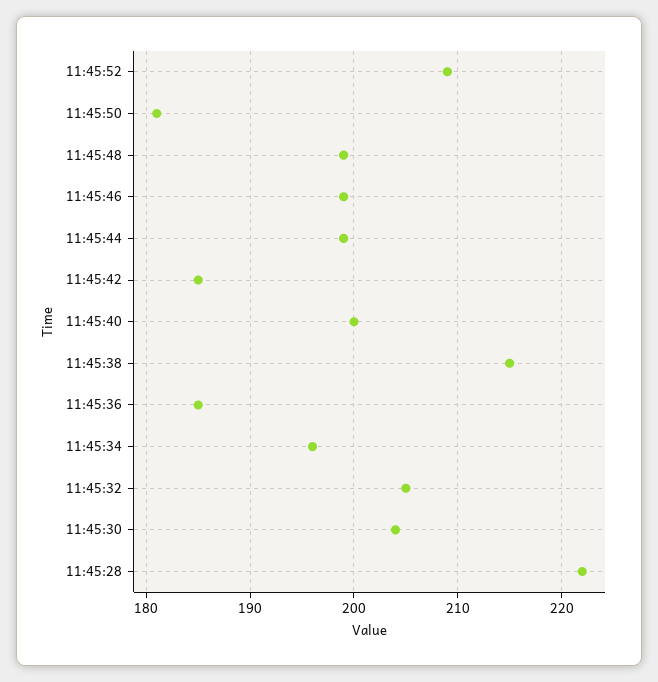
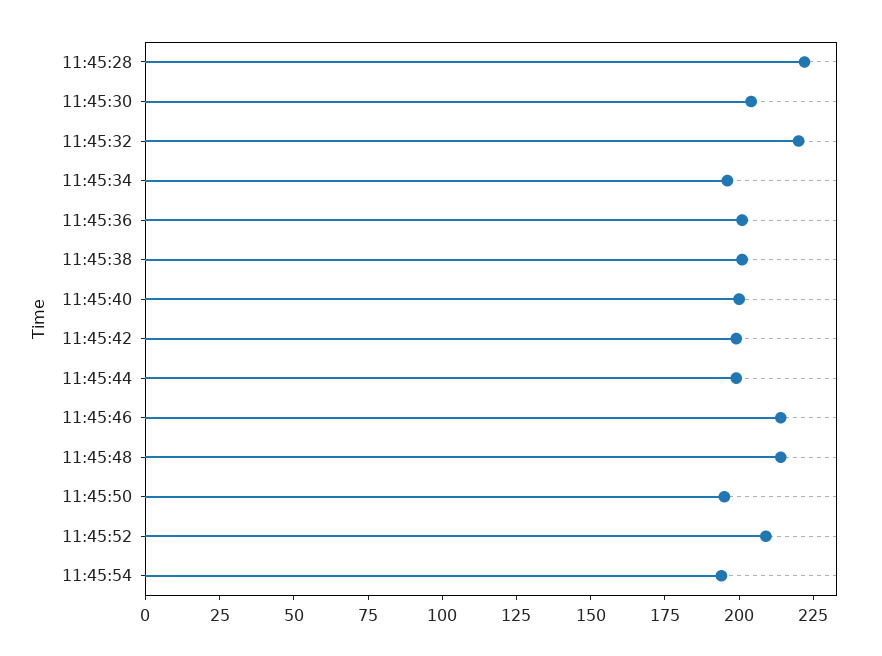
11:45:50: 181 -> 195
11:45:48: 199 -> 215
11:45:46: 199 -> 215
11:45:42: 185 -> 200
11:45:38: 215 -> 200
11:45:36: 185 -> 200
11:45:32: 205 -> 220
11:45:54: none -> 195

